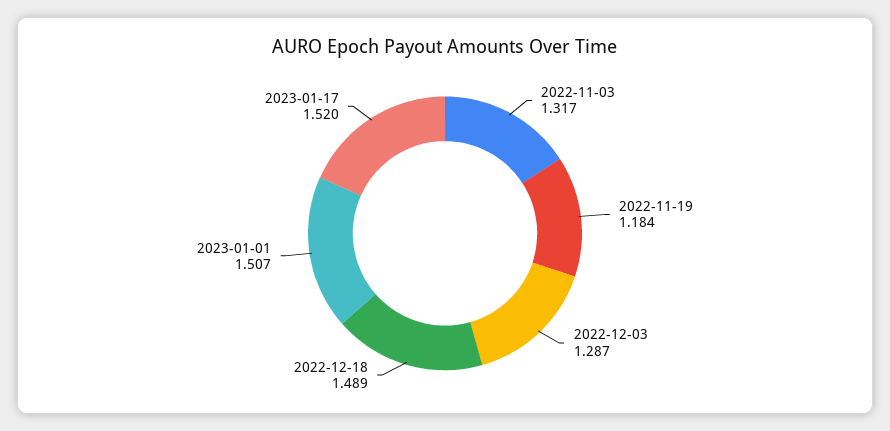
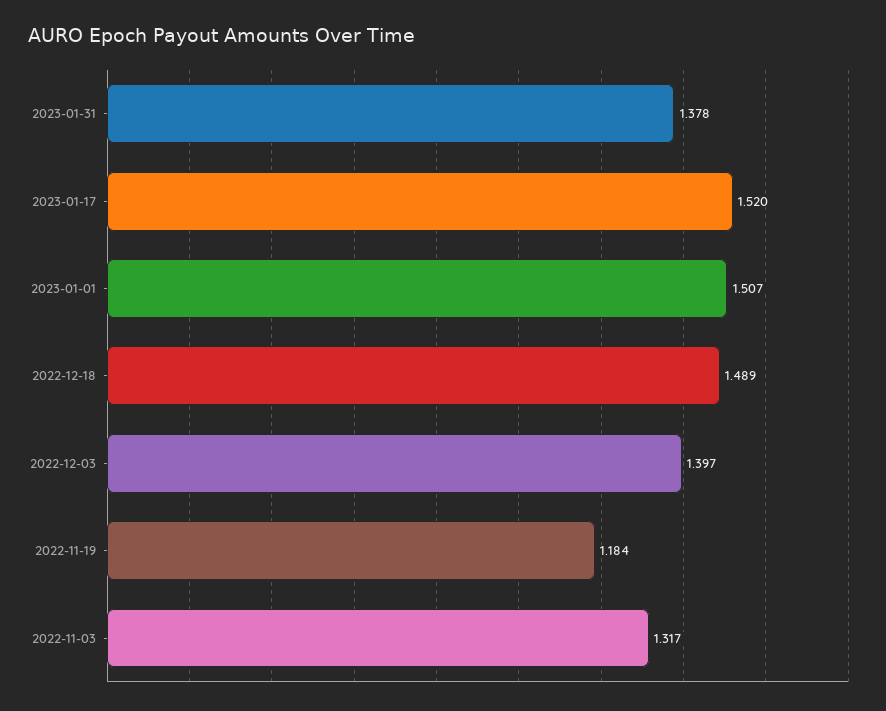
2022-12-03: 1.287 -> 1.397
2023-01-31: none -> 1.378

